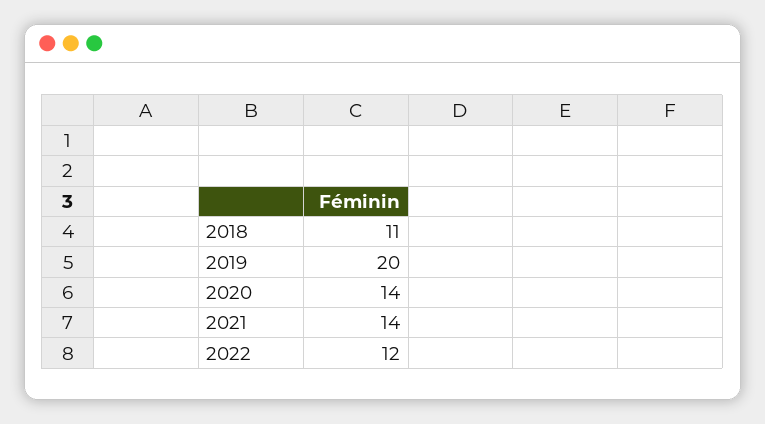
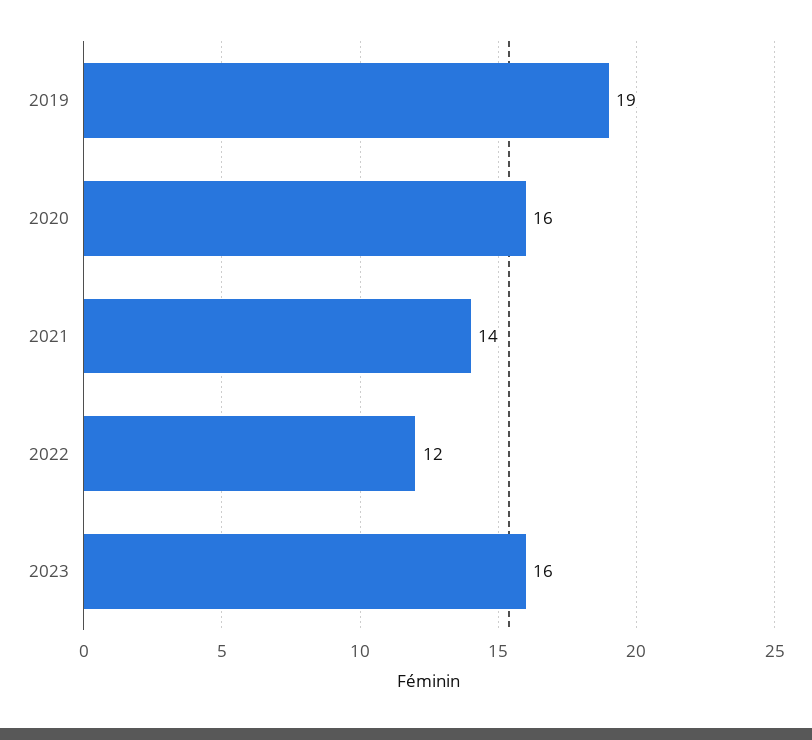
2018: 11 -> none
2019: 20 -> 19
2020: 14 -> 16
2023: none -> 16

